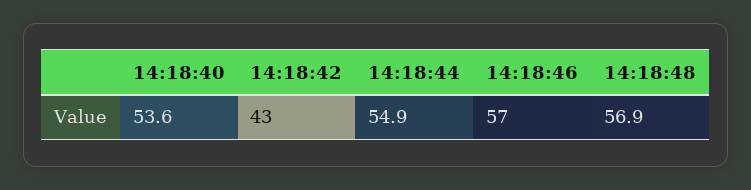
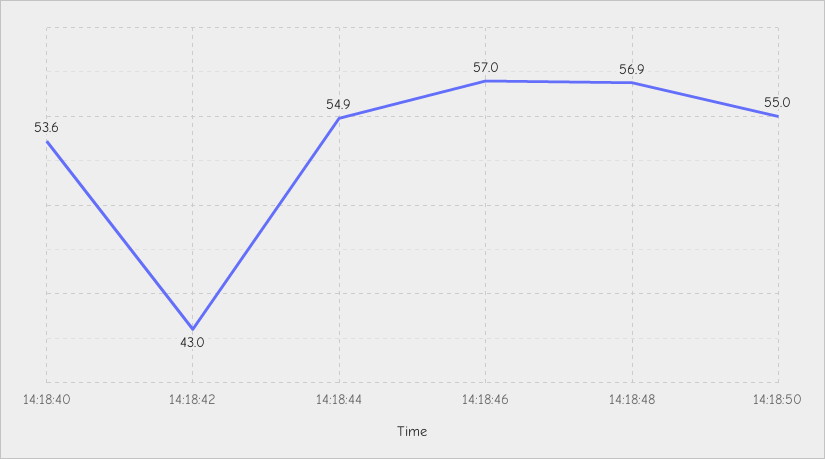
14:18:50: none -> 55

